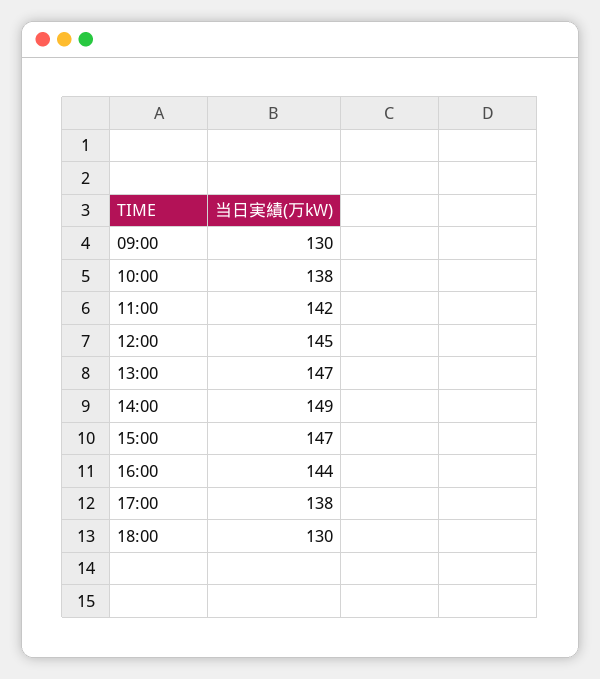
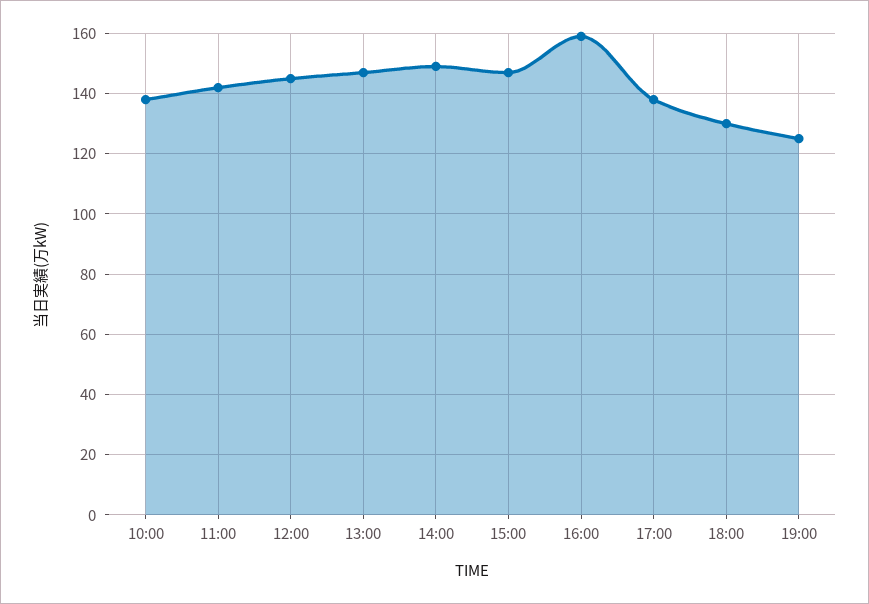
09:00: 130 -> none
16:00: 144 -> 160
19:00: none -> 125

